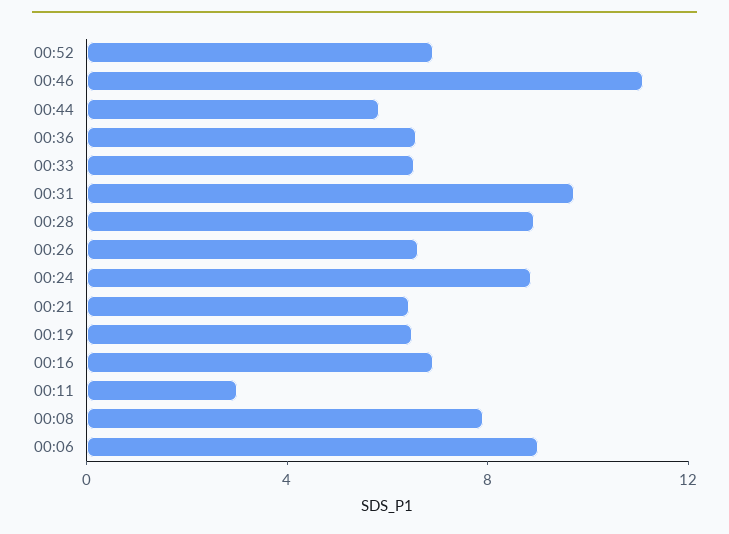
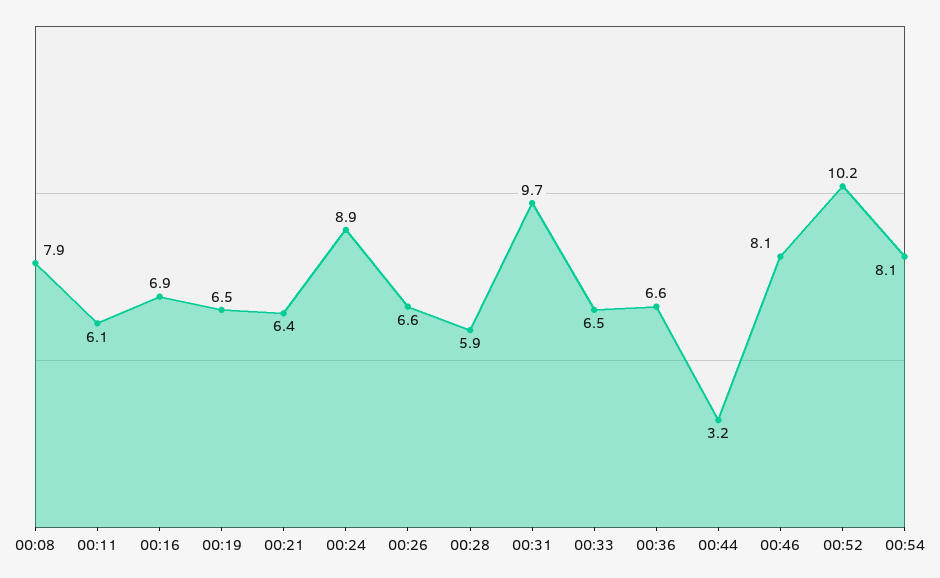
00:52: 7 -> 10.2
00:46: 11 -> 8.1
00:44: 6 -> 3.2
00:28: 9 -> 5.9
00:11: 3 -> 6.1
00:06: 9 -> none
00:54: none -> 8.1

